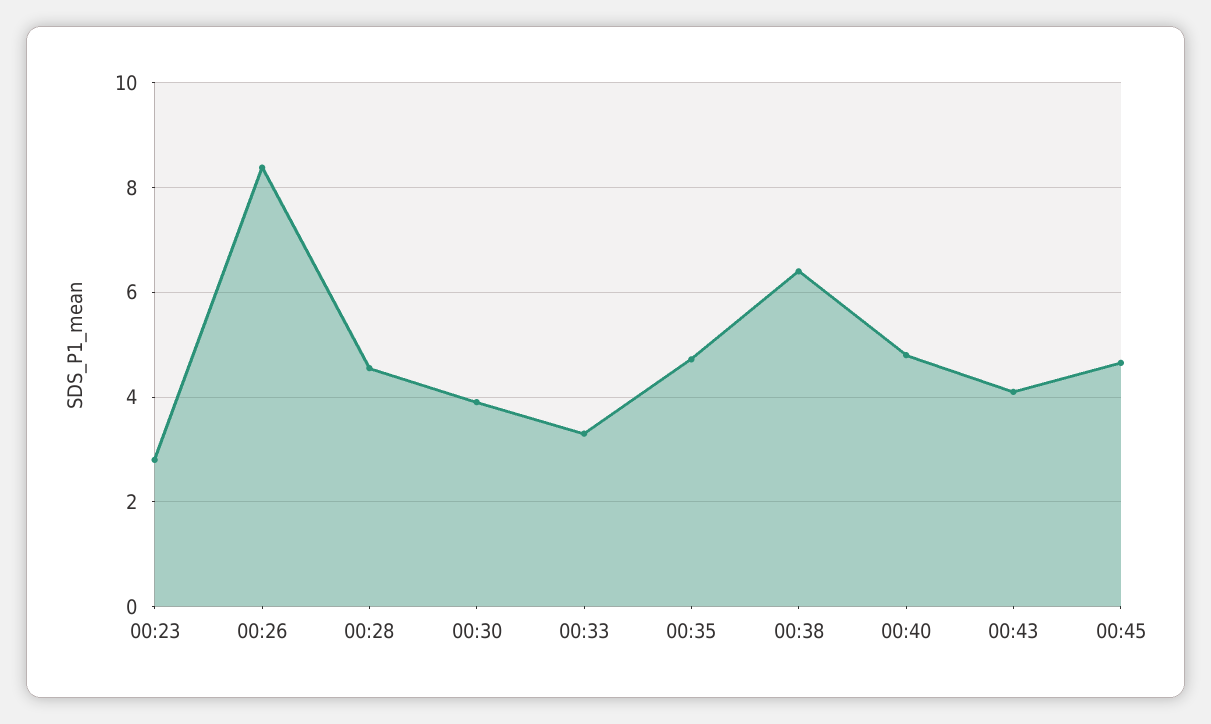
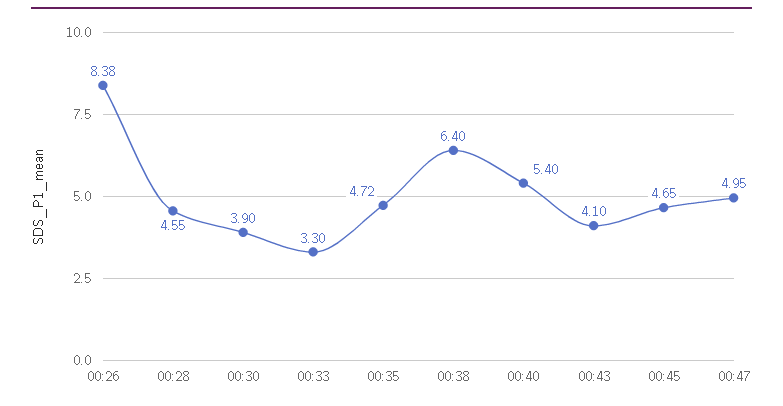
00:23: 2.8 -> none
00:40: 4.8 -> 5.4
00:47: none -> 4.95

